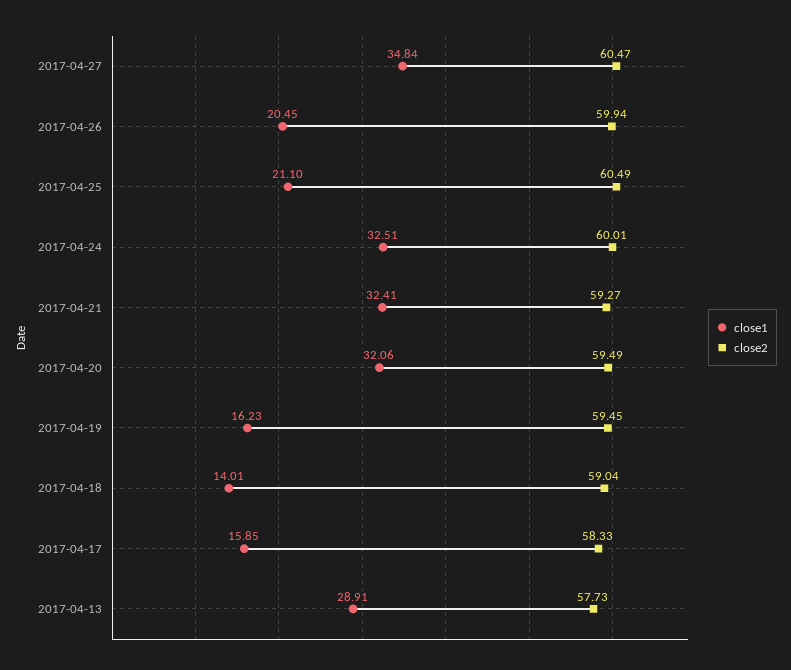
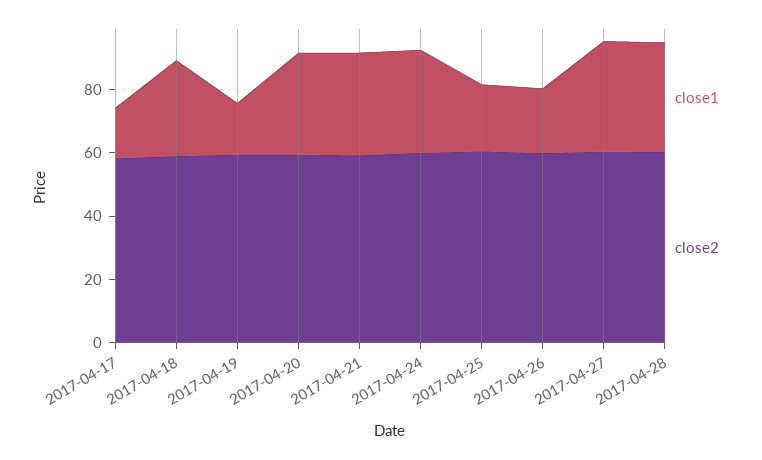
close1, 2017-04-18: 14.01 -> 30
close1, 2017-04-13: 28.91 -> none
close2, 2017-04-13: 57.73 -> none
close1, 2017-04-28: none -> 35
close2, 2017-04-28: none -> 60

